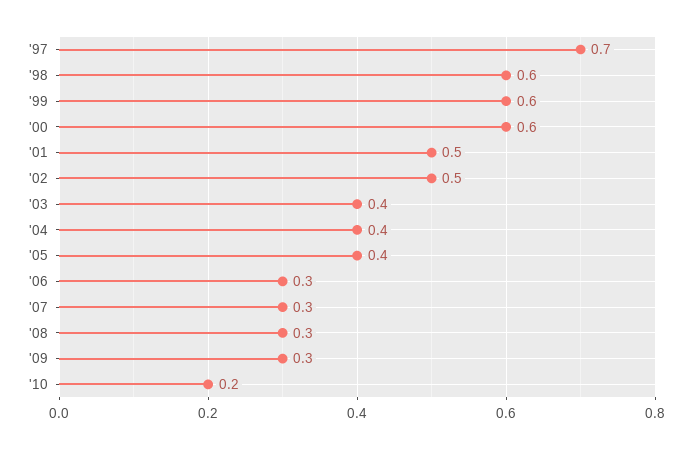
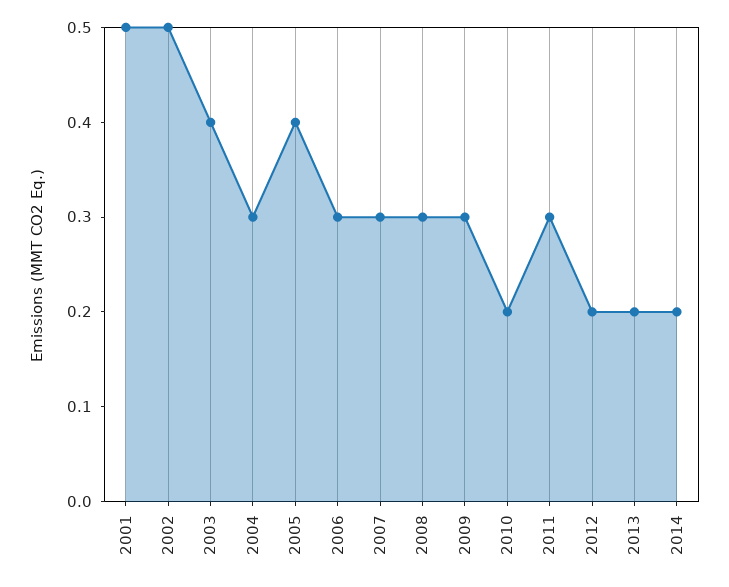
'97: 0.7 -> none
'98: 0.6 -> none
'99: 0.6 -> none
'00: 0.6 -> none
'04: 0.4 -> 0.3
2011: none -> 0.3
2012: none -> 0.2
2013: none -> 0.2
2014: none -> 0.2

